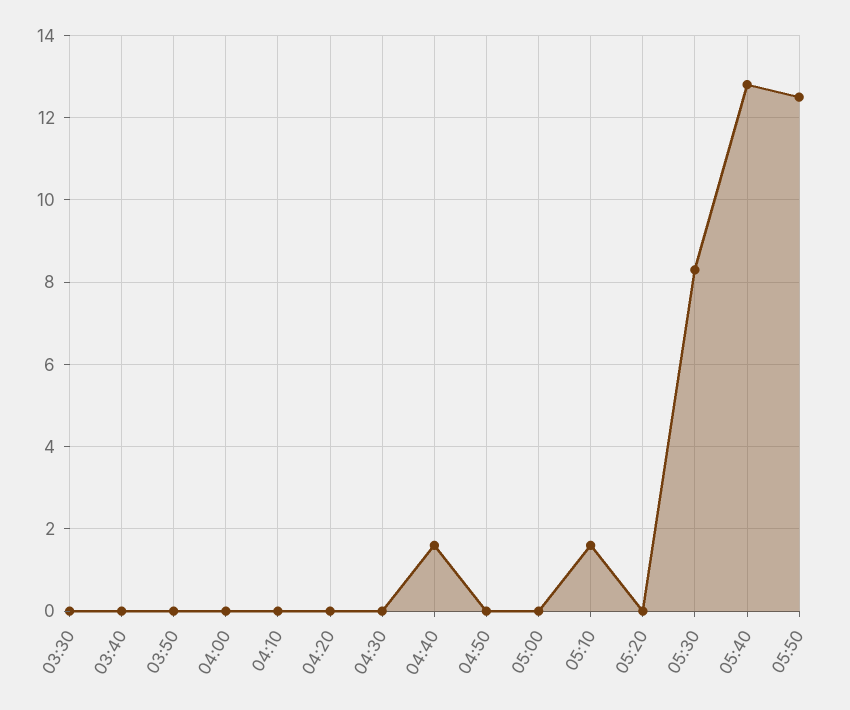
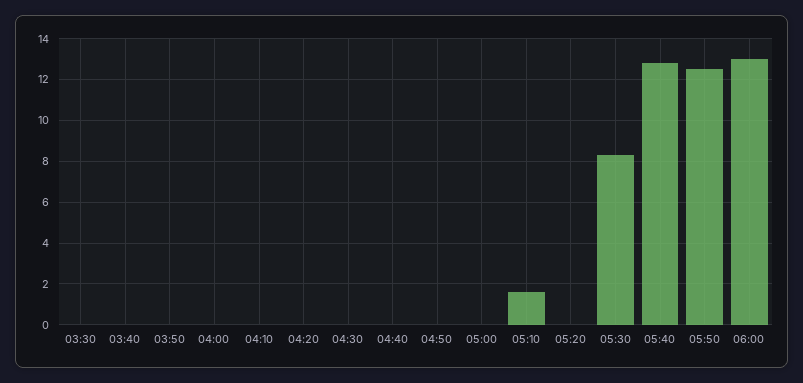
04:40: 1.5 -> 0
06:00: none -> 13

